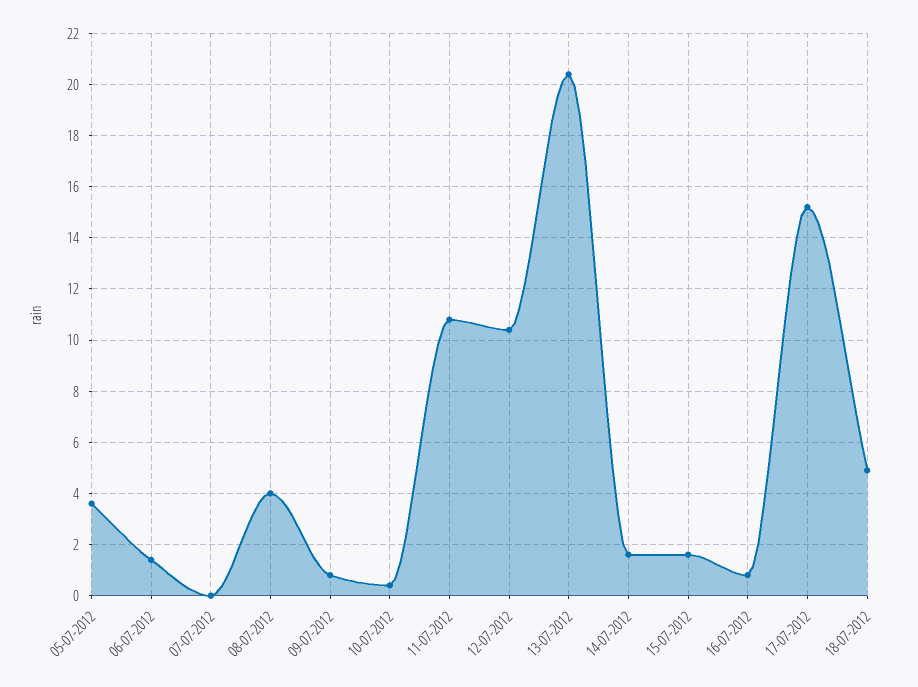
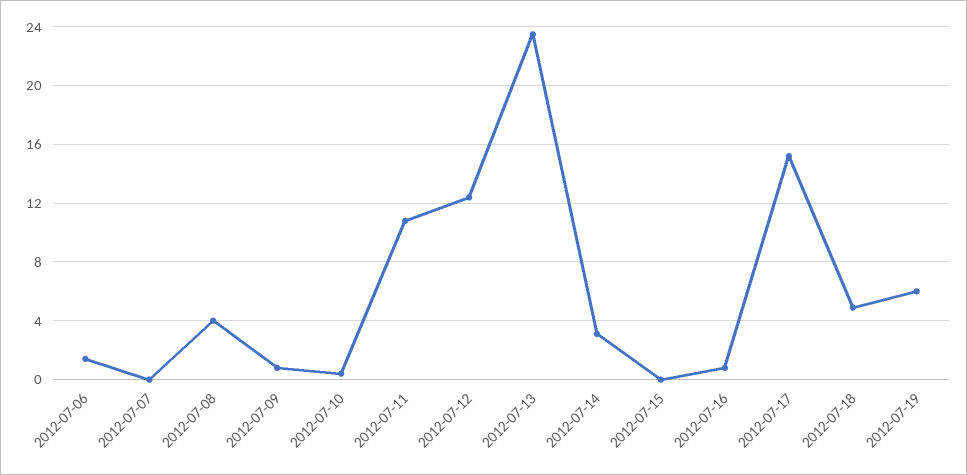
05-07-2012: 3.5 -> none
12-07-2012: 10.5 -> 12.5
13-07-2012: 20.5 -> 23.5
14-07-2012: 1.5 -> 3
15-07-2012: 1.5 -> 0
2012-07-19: none -> 6

